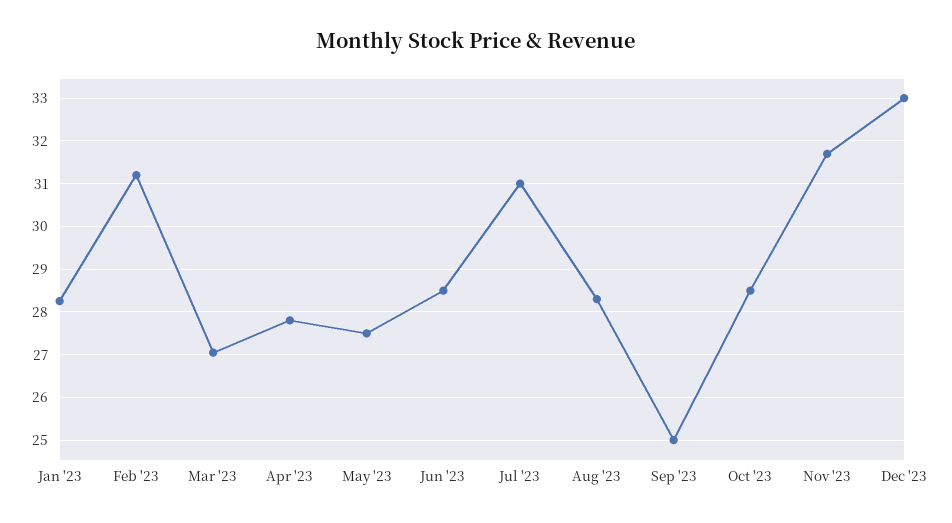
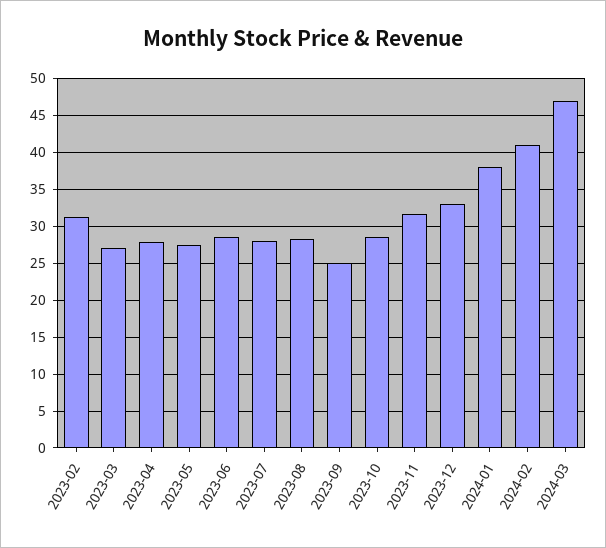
Jan '23: 28.2 -> none
Jul '23: 31 -> 28
2024-01: none -> 38
2024-02: none -> 41
2024-03: none -> 47

